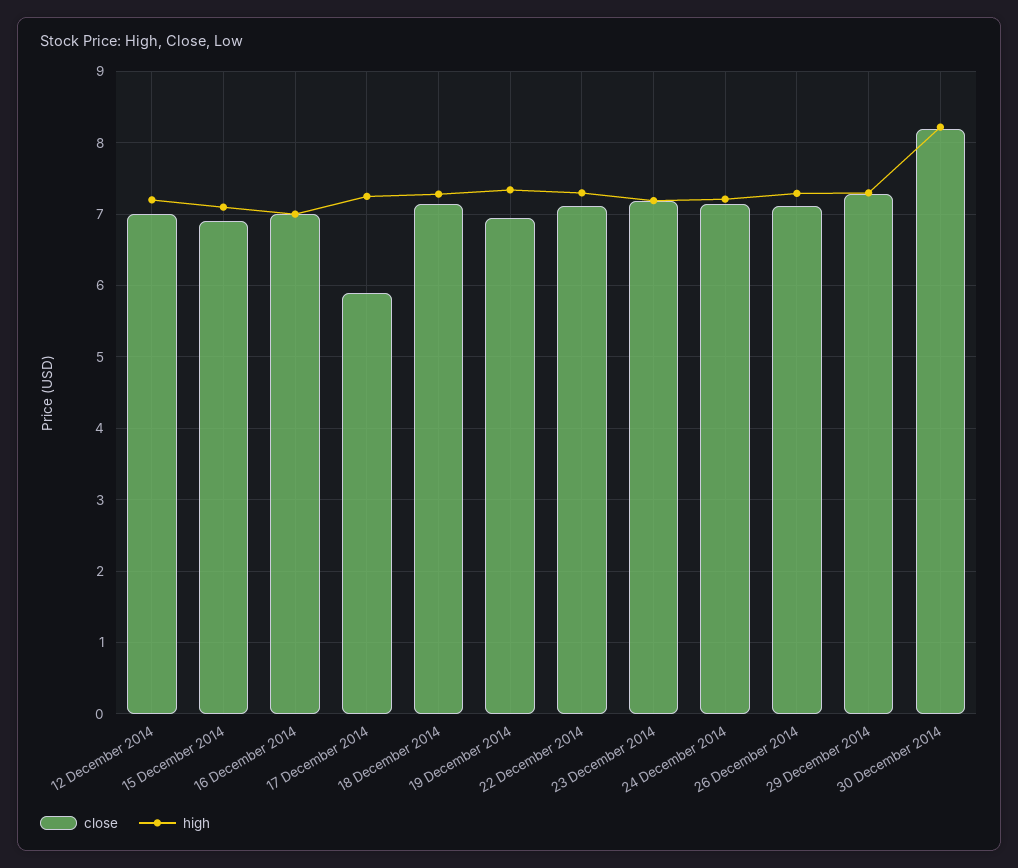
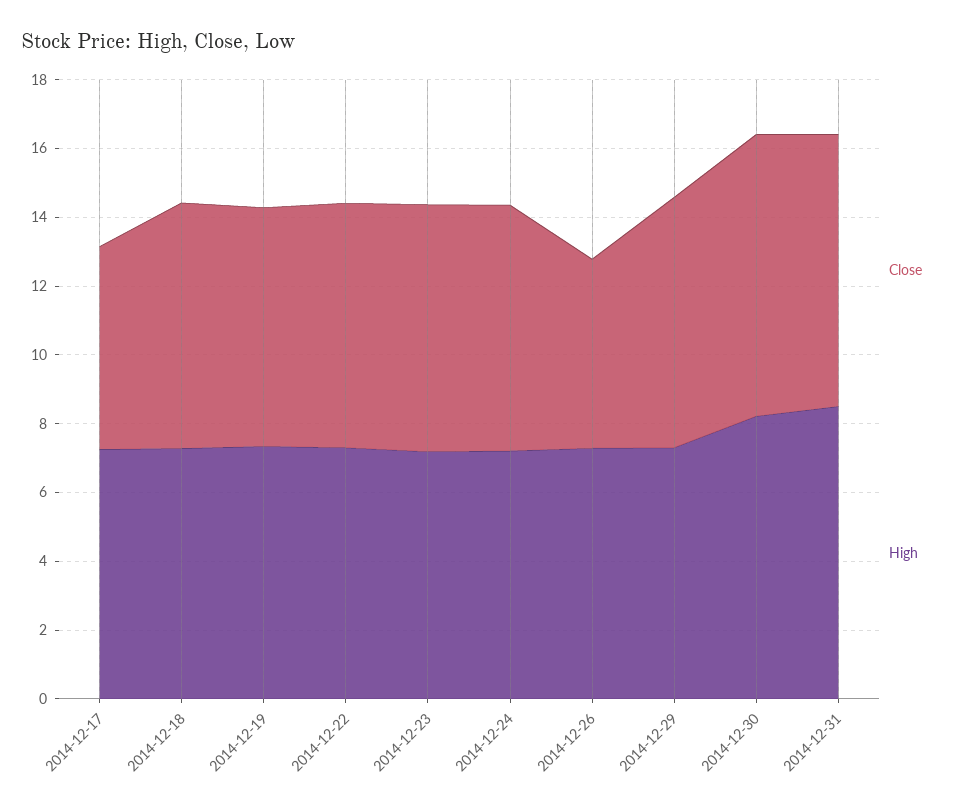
close, 12 December 2014: 7 -> none
high, 12 December 2014: 7.2 -> none
close, 15 December 2014: 6.9 -> none
high, 15 December 2014: 7.1 -> none
close, 16 December 2014: 7 -> none
high, 16 December 2014: 7 -> none
close, 26 December 2014: 7.1 -> 5.5
close, 2014-12-31: none -> 8
high, 2014-12-31: none -> 8.5

